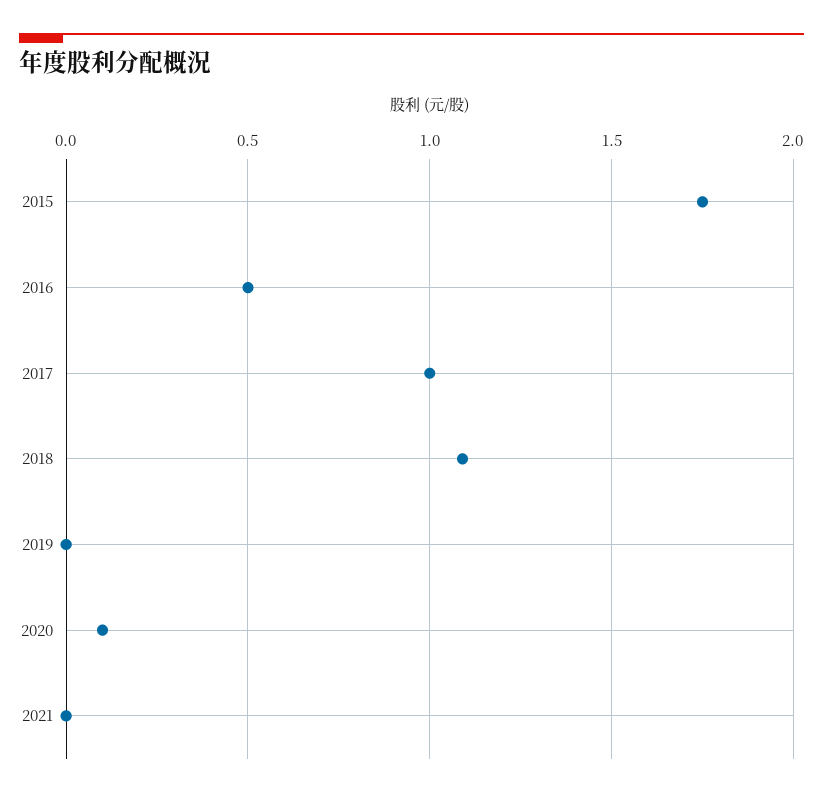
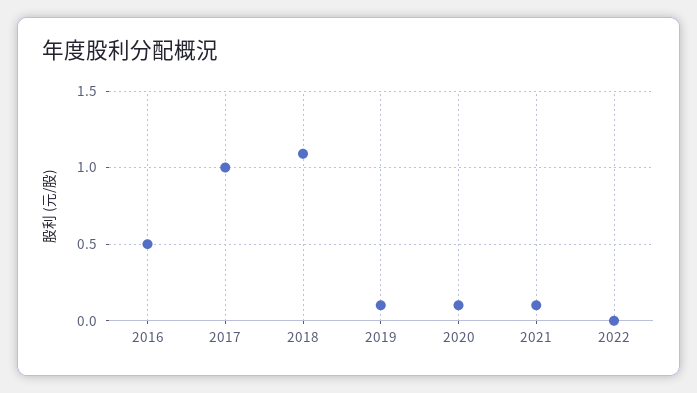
2015: 1.75 -> none
2019: 0 -> 0.1
2021: 0 -> 0.1
2022: none -> 0

